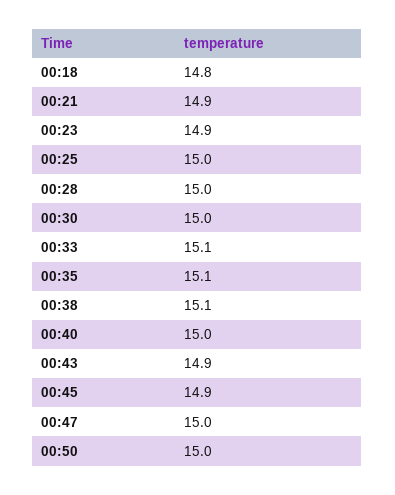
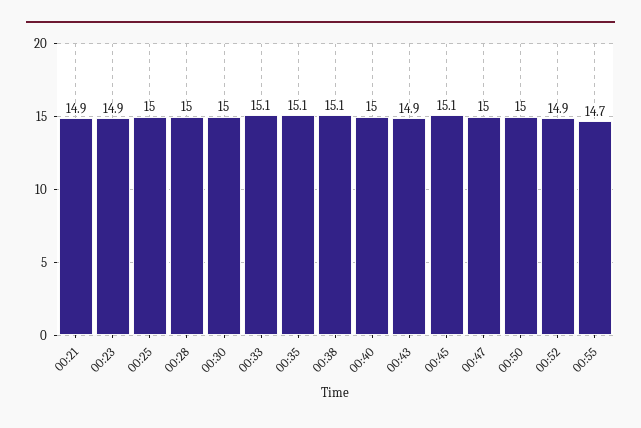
00:18: 14.8 -> none
00:45: 14.9 -> 15.1
00:52: none -> 14.9
00:55: none -> 14.7

